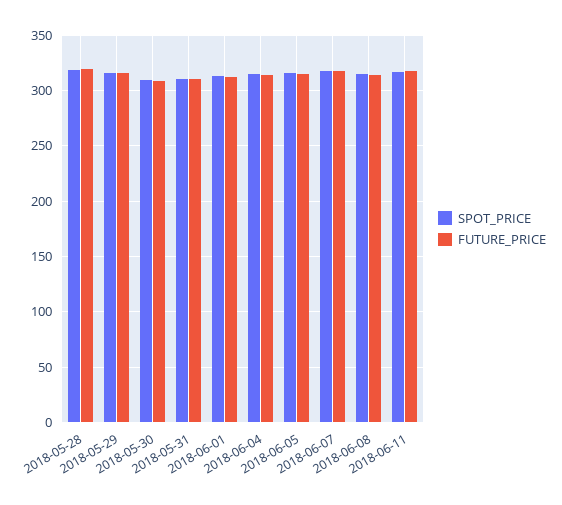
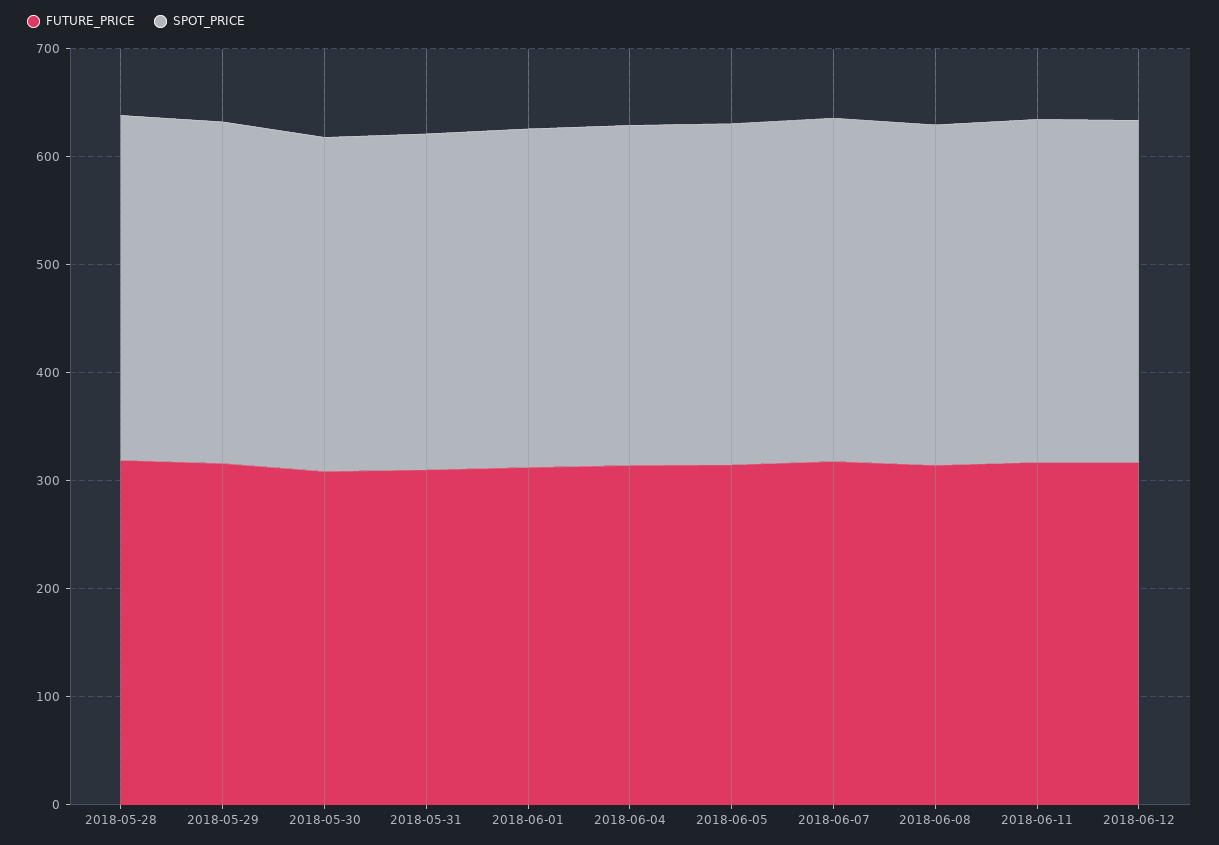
FUTURE_PRICE, 2018-06-12: none -> 320
SPOT_PRICE, 2018-06-12: none -> 320

